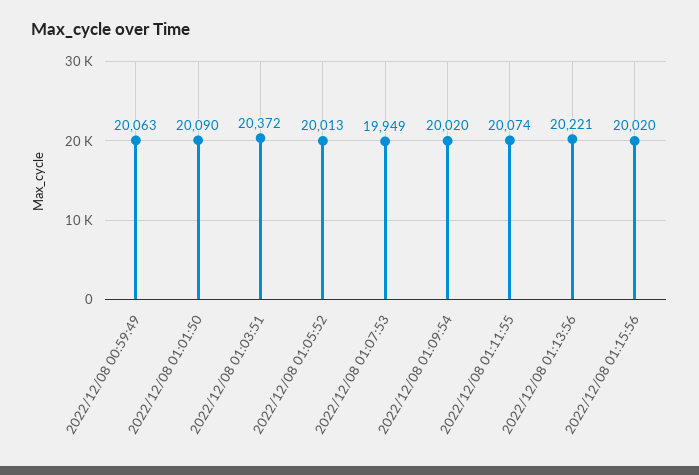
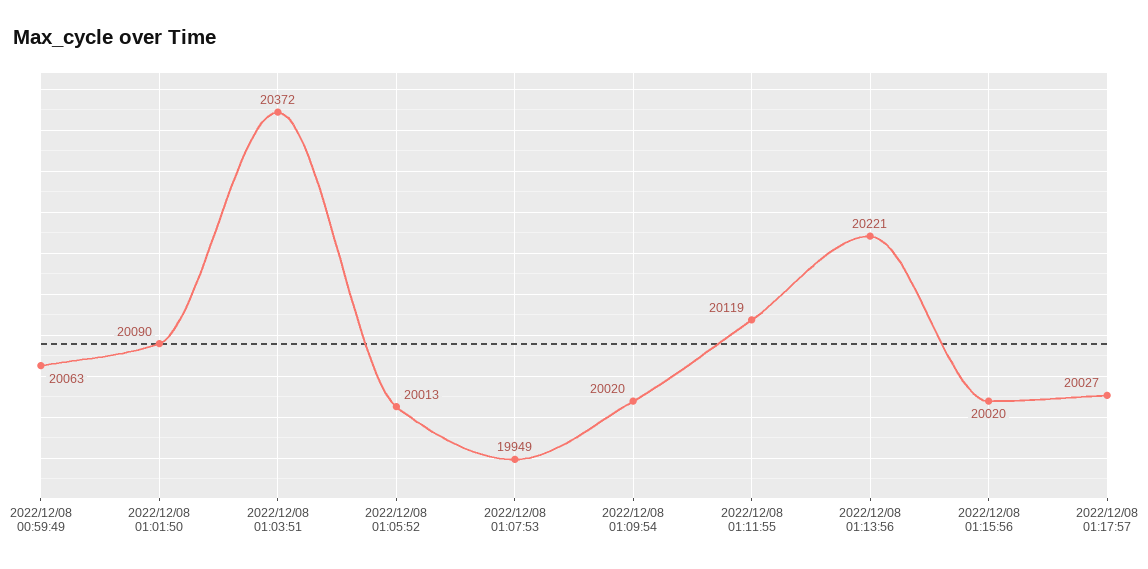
2022/12/08 01:11:55: 20074 -> 20119
2022/12/08 01:17:57: none -> 20027

